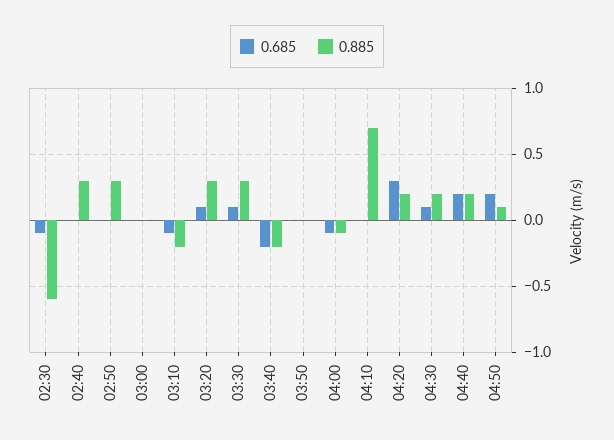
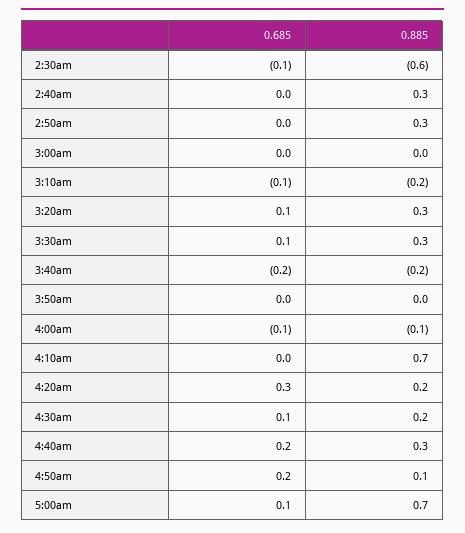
0.885, 04:40: 0.2 -> 0.3
0.685, 5:00am: none -> 0.1
0.885, 5:00am: none -> 0.7

